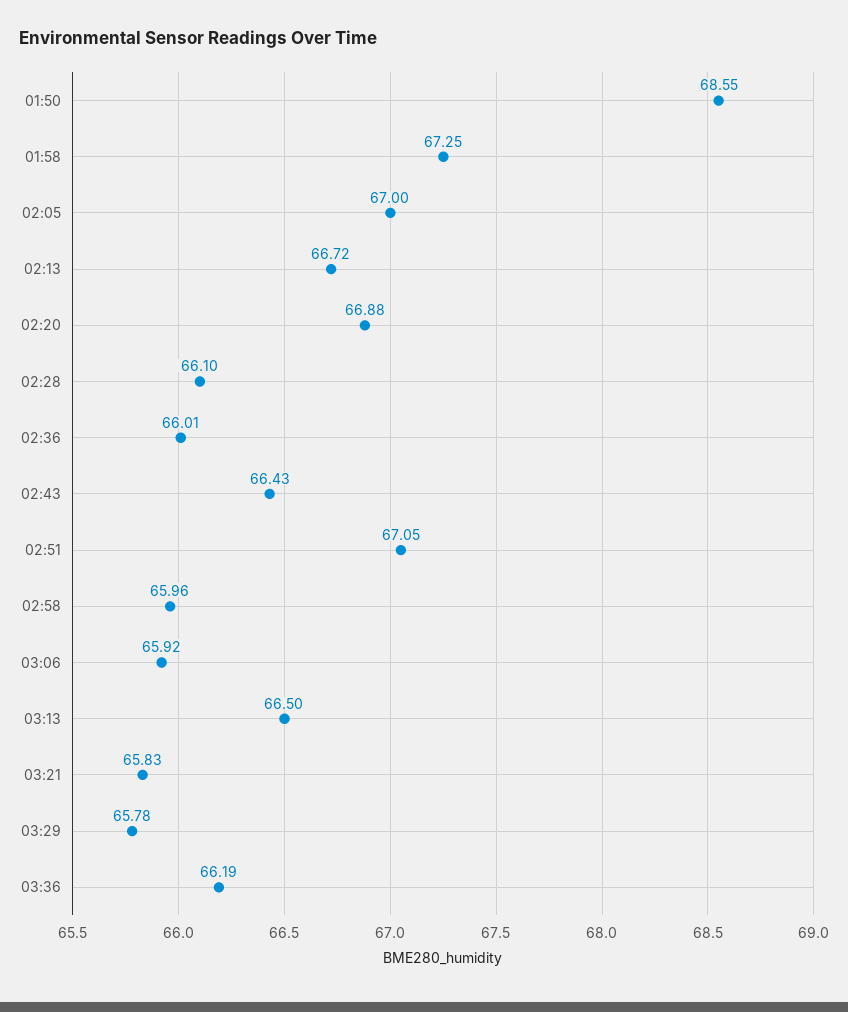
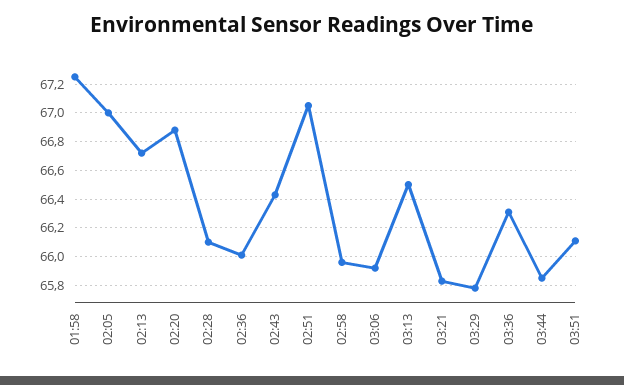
01:50: 68.55 -> none
03:36: 66.19 -> 66.3
03:44: none -> 65.85
03:51: none -> 66.1

